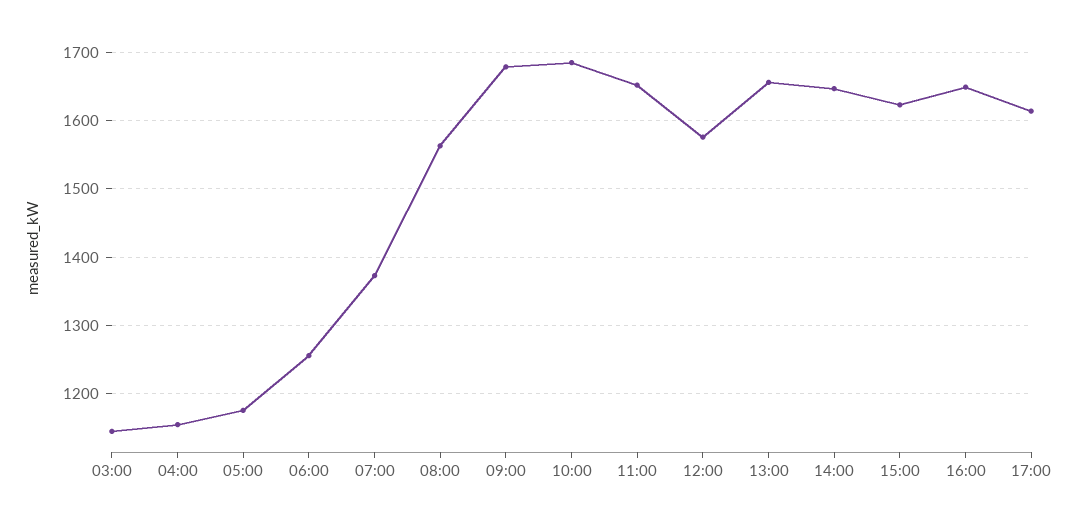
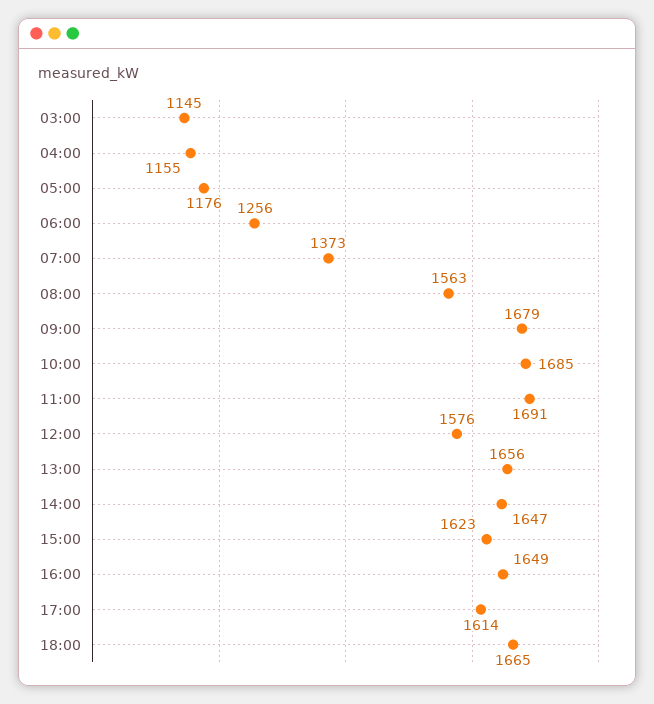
11:00: 1650 -> 1691
18:00: none -> 1665

